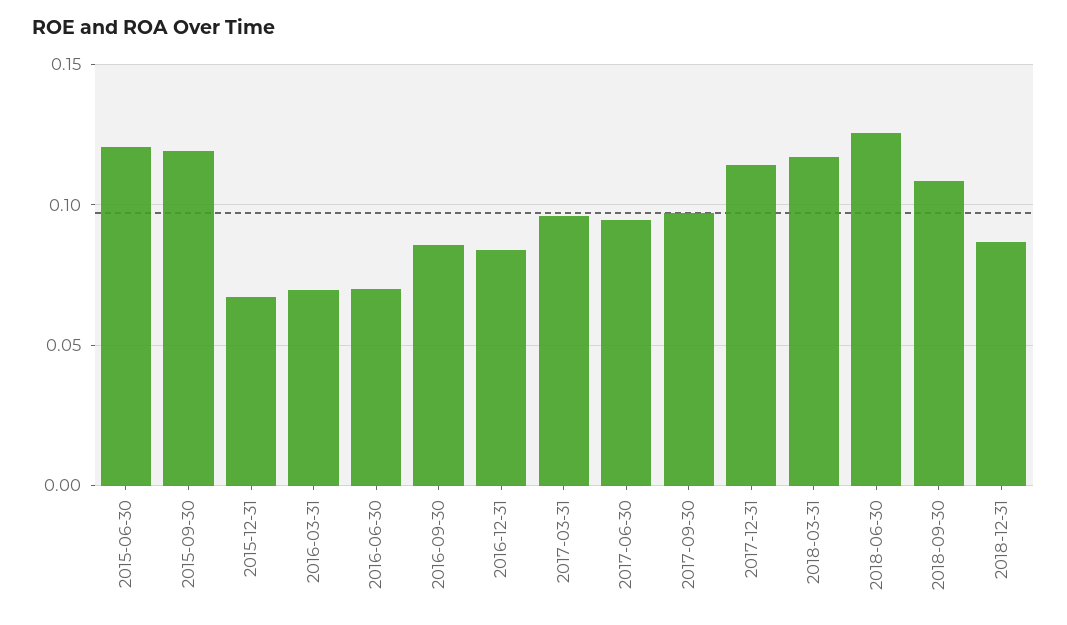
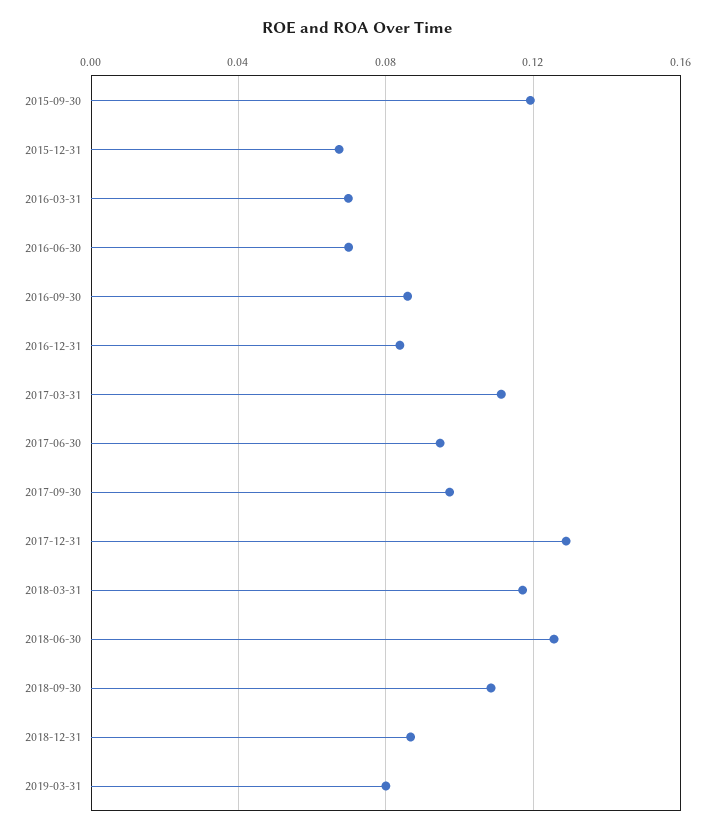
2015-06-30: 0.12 -> none
2017-03-31: 0.095 -> 0.11
2017-12-31: 0.115 -> 0.13
2019-03-31: none -> 0.08

